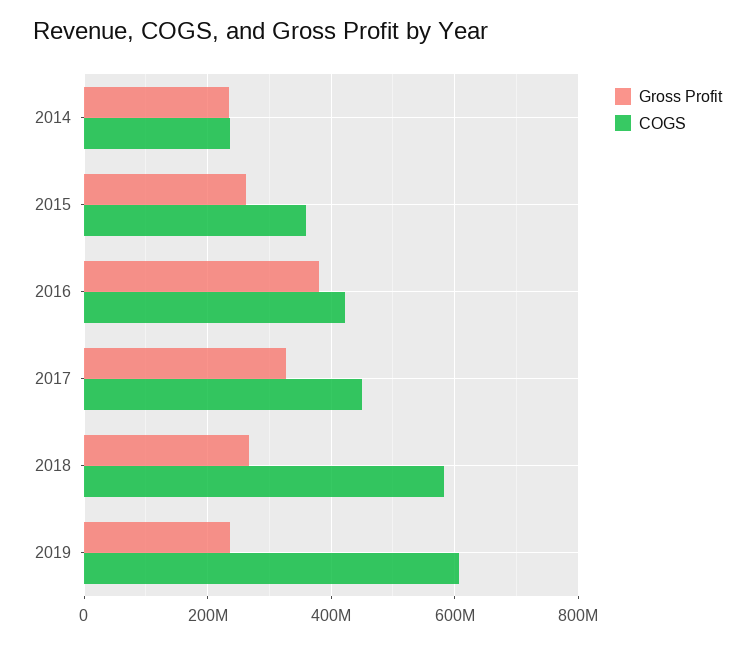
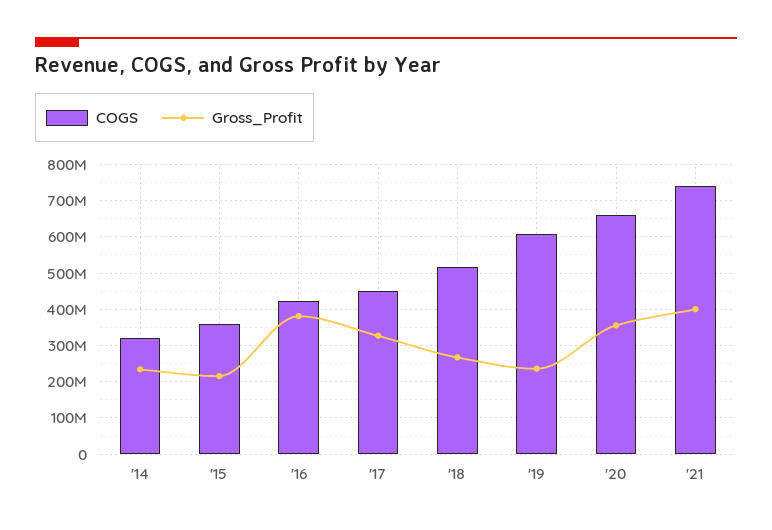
COGS, 2014: 240000000 -> 320000000
Gross Profit, 2015: 260000000 -> 220000000
COGS, 2018: 580000000 -> 520000000
COGS, '20: none -> 660000000
Gross Profit, '20: none -> 360000000
COGS, '21: none -> 740000000
Gross Profit, '21: none -> 400000000

